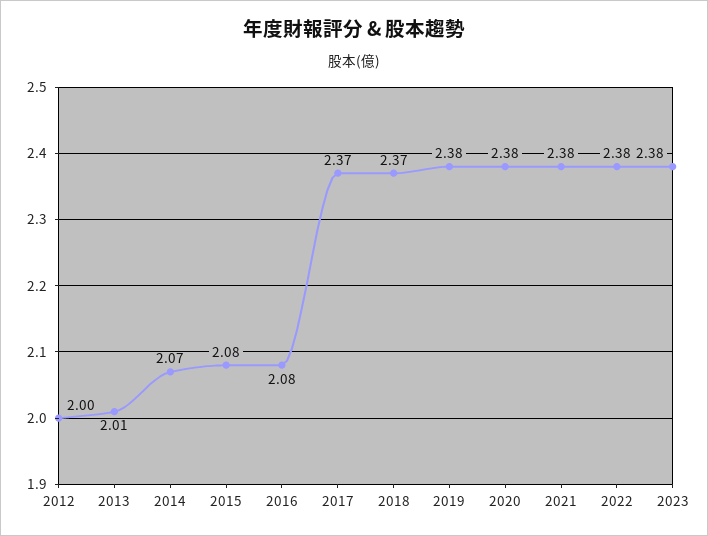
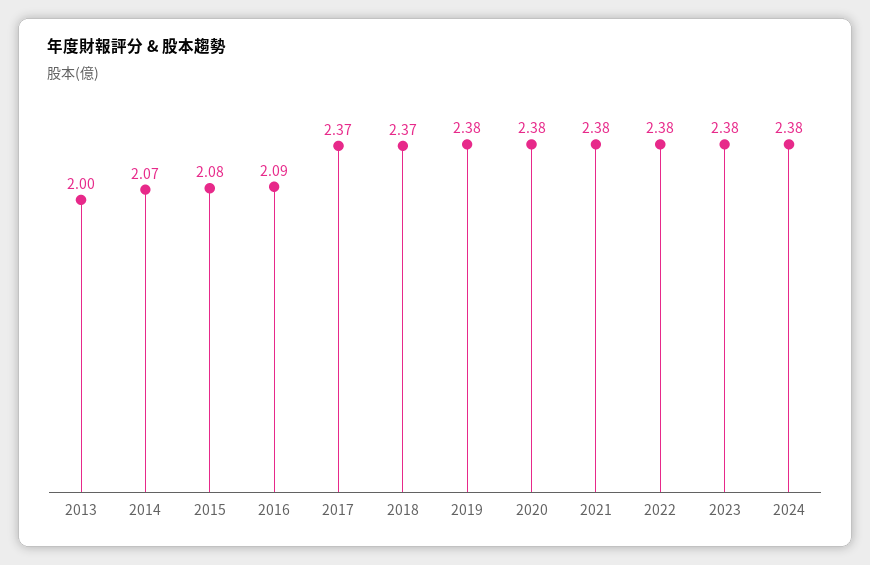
2012: 2 -> none
2013: 2.01 -> 2
2016: 2.08 -> 2.09
2024: none -> 2.38

